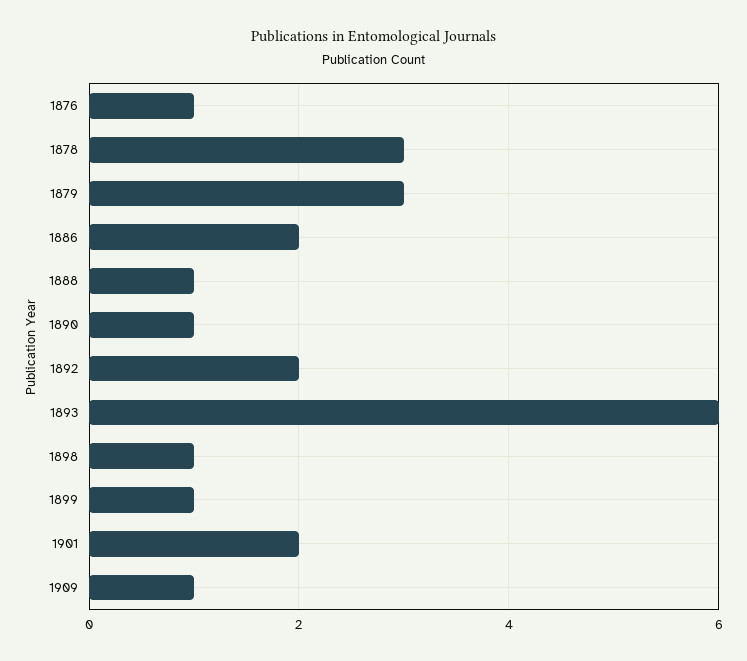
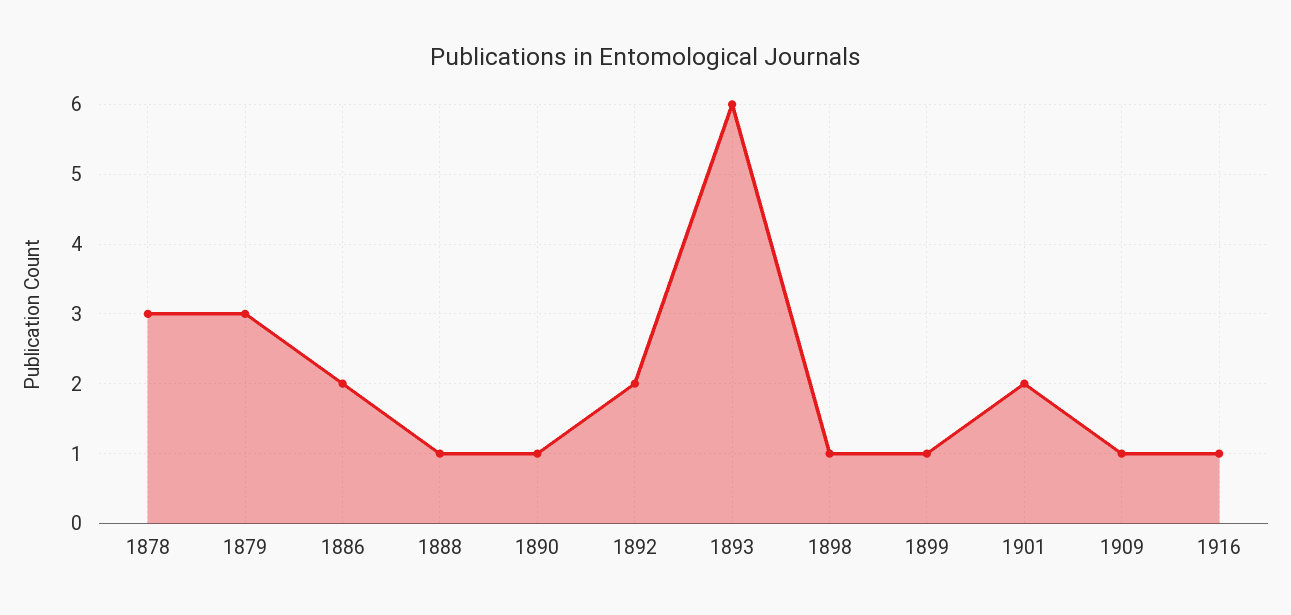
1876: 1 -> none
1916: none -> 1

